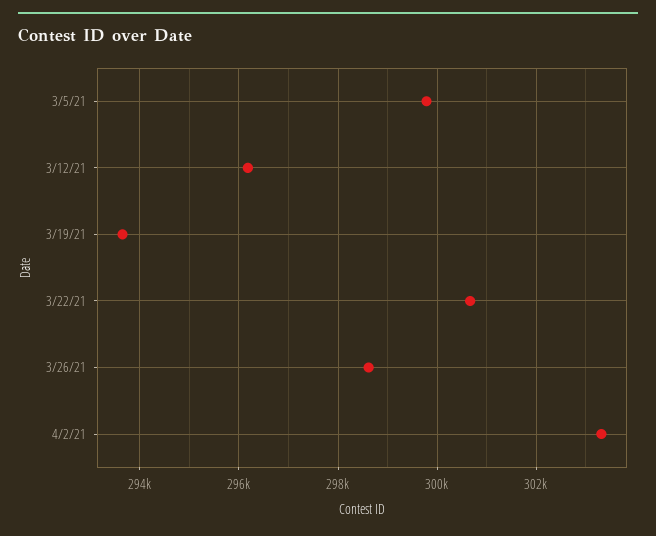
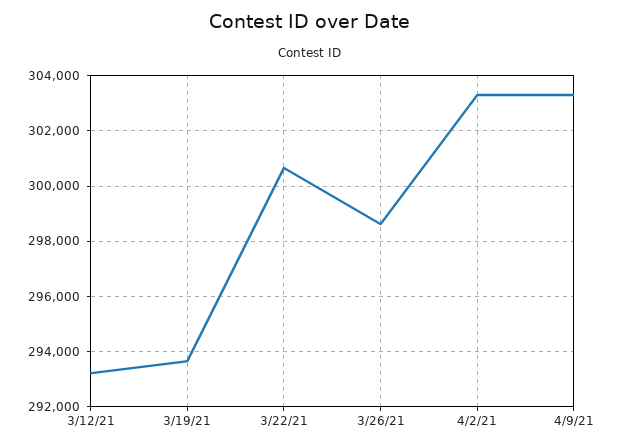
3/5/21: 299800 -> none
3/12/21: 296200 -> 293250
4/9/21: none -> 303250

